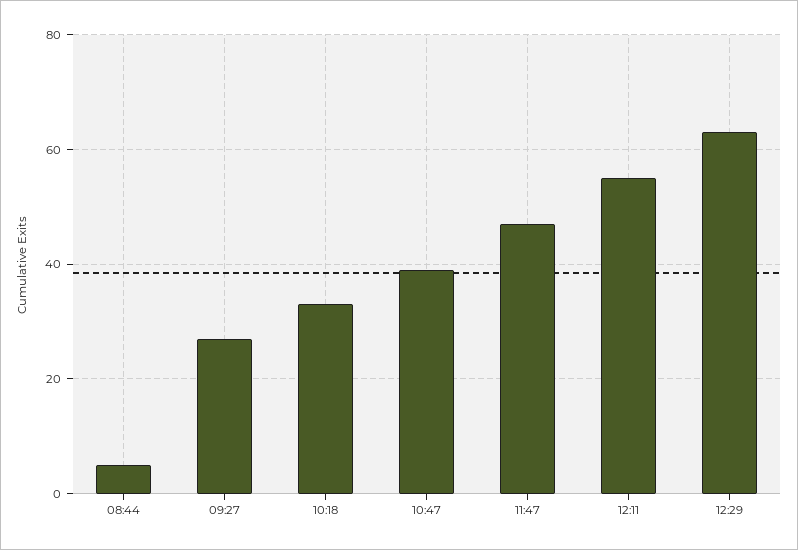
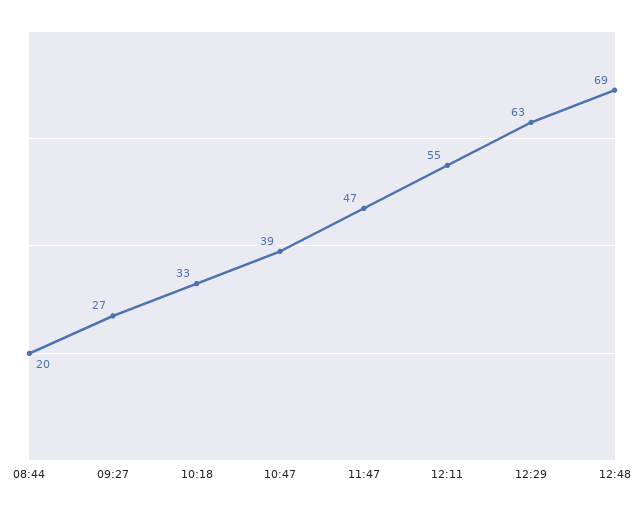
08:44: 5 -> 20
12:48: none -> 69

